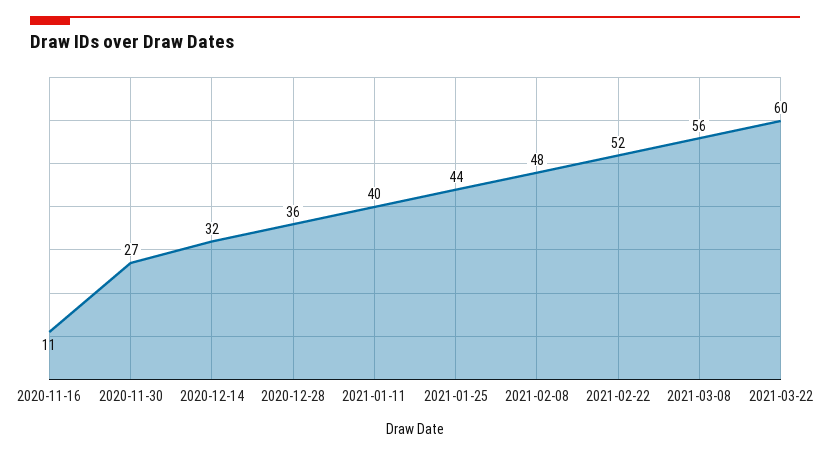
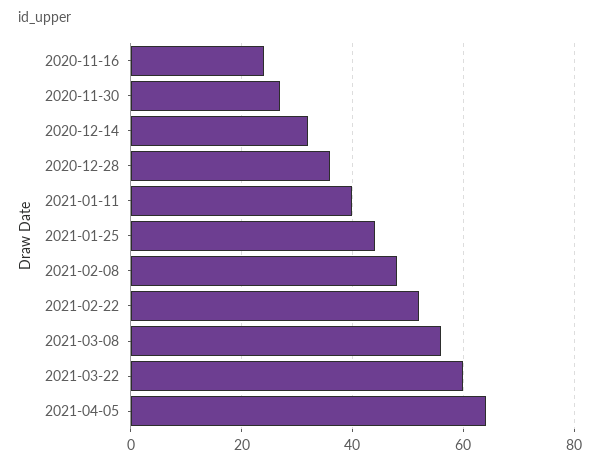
2020-11-16: 11 -> 25
2021-04-05: none -> 65

